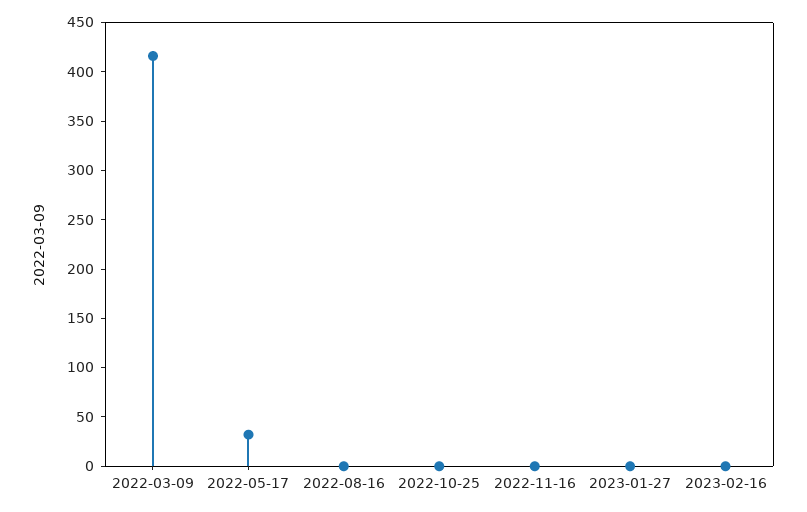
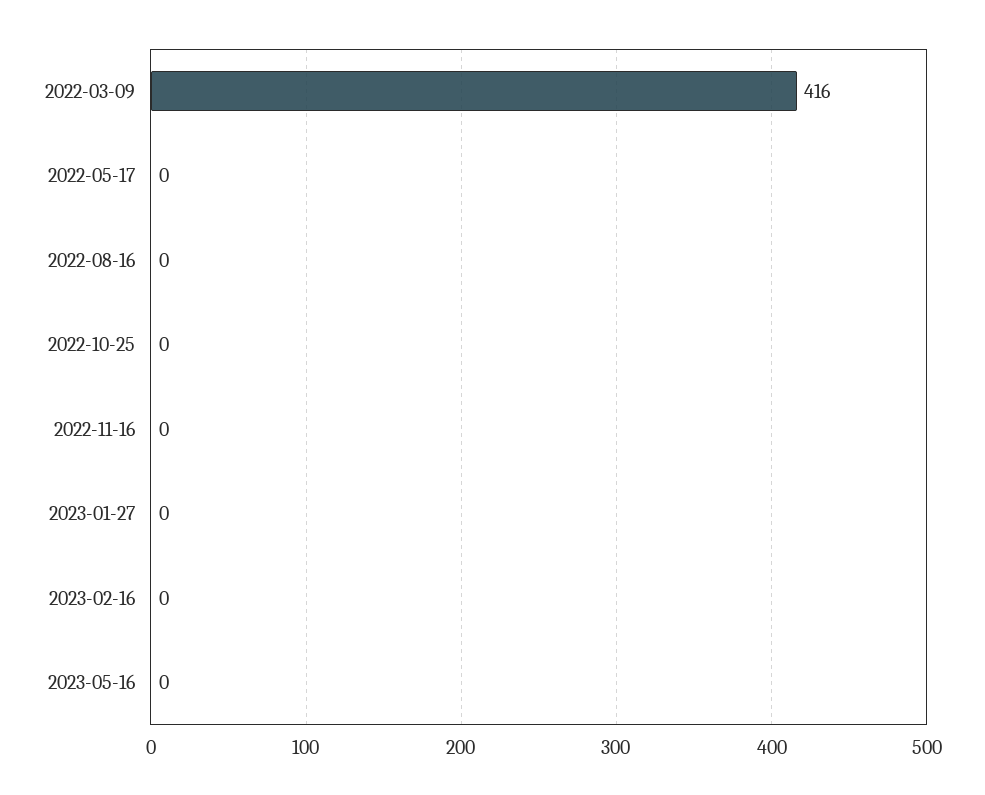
2022-05-17: 30 -> 0
2023-05-16: none -> 0

